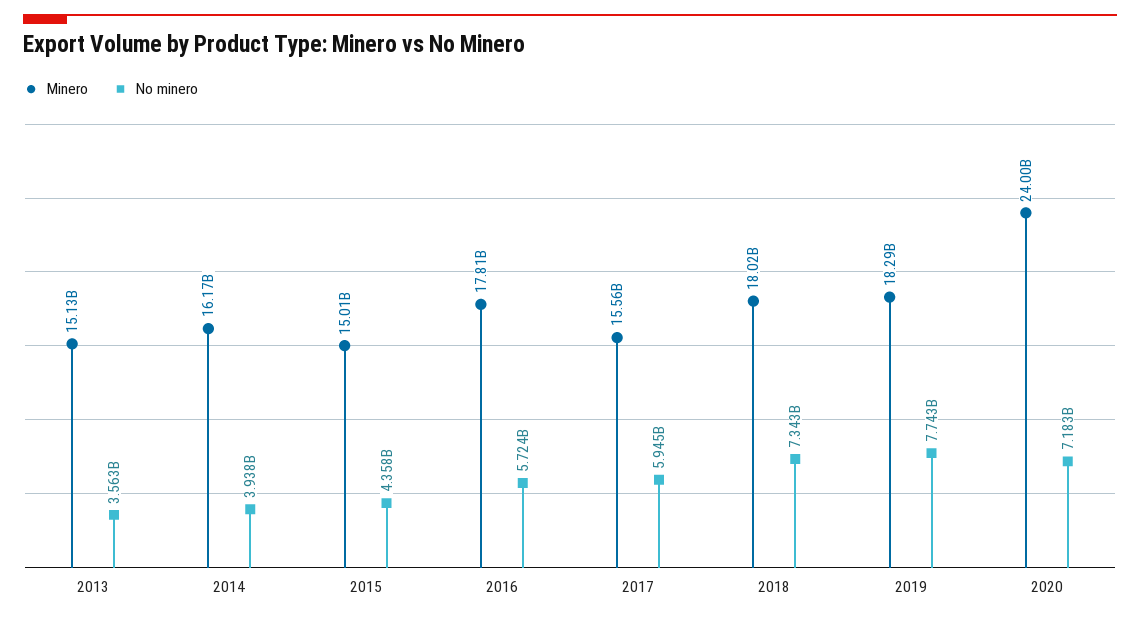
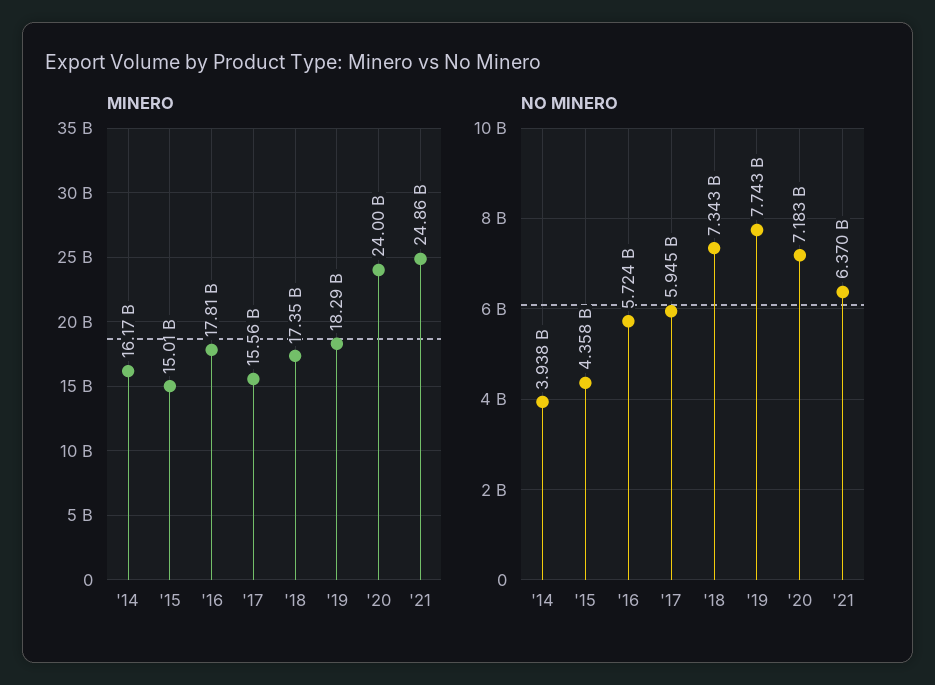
Minero, 2013: 15130000000 -> none
No minero, 2013: 3563000000 -> none
Minero, 2018: 18020000000 -> 17350000000
Minero, '21: none -> 24860000000
No minero, '21: none -> 6370000000

